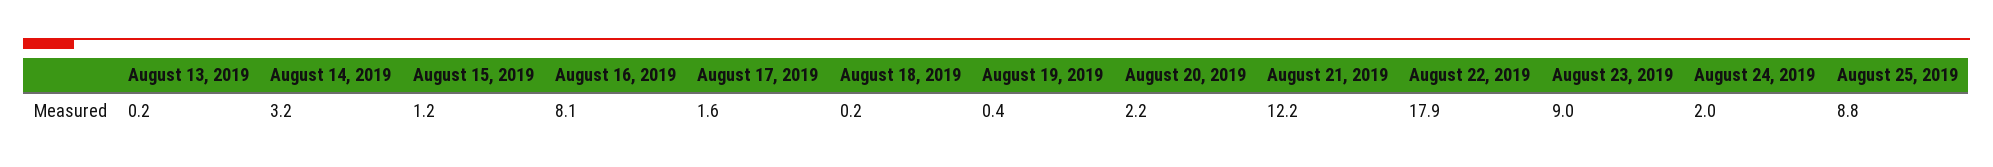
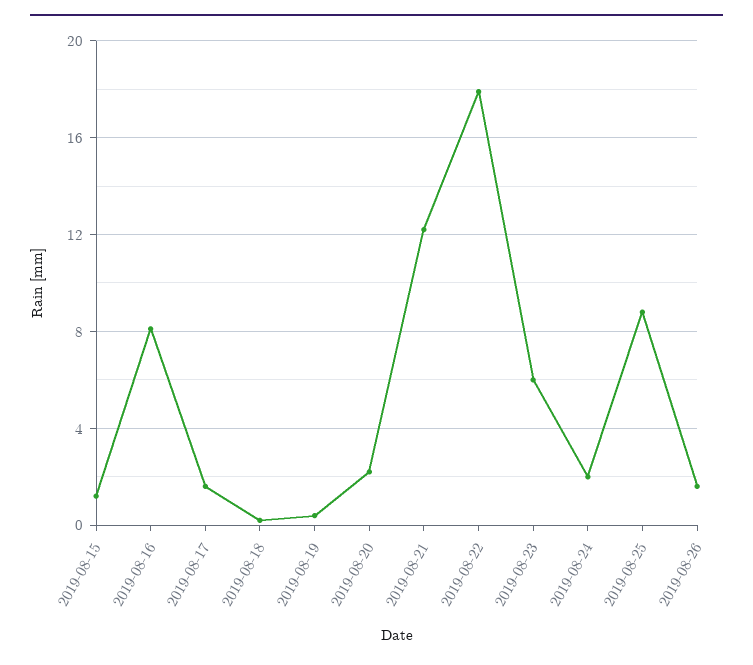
August 13, 2019: 0.2 -> none
August 14, 2019: 3.2 -> none
August 23, 2019: 9 -> 6
2019-08-26: none -> 1.5

